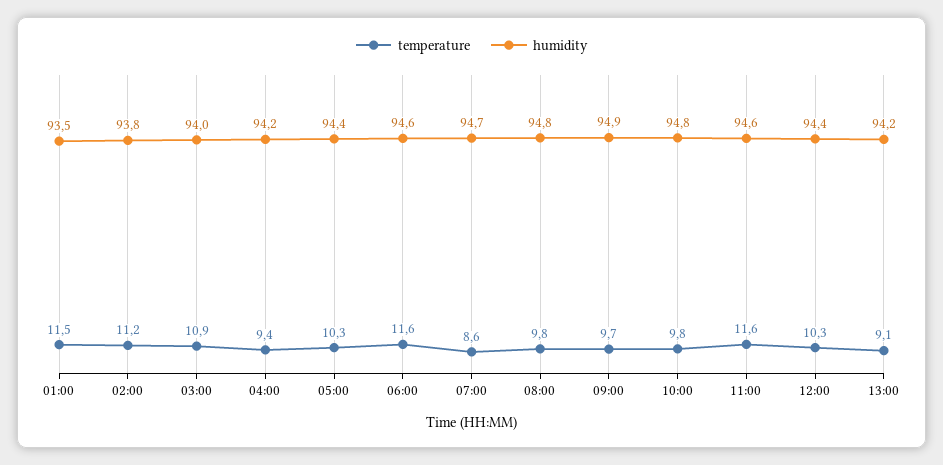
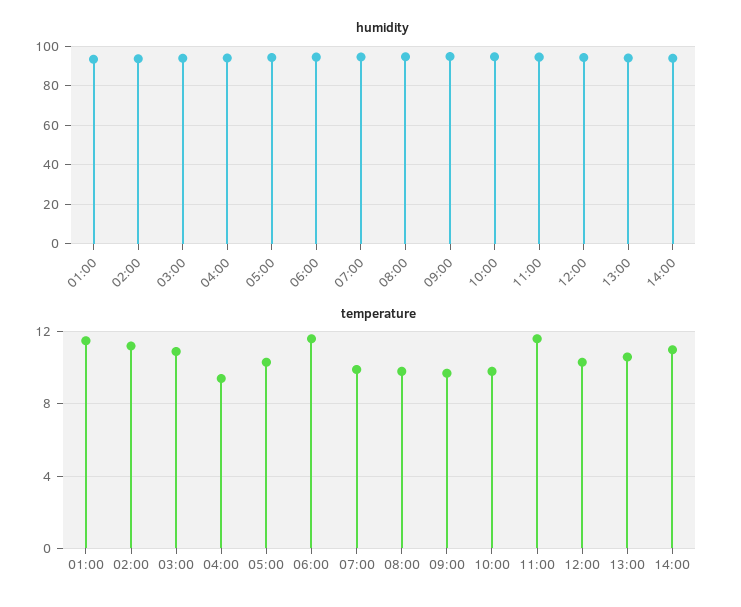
temperature, 07:00: 8.6 -> 10
temperature, 13:00: 9.1 -> 10.5
humidity, 14:00: none -> 95
temperature, 14:00: none -> 11

